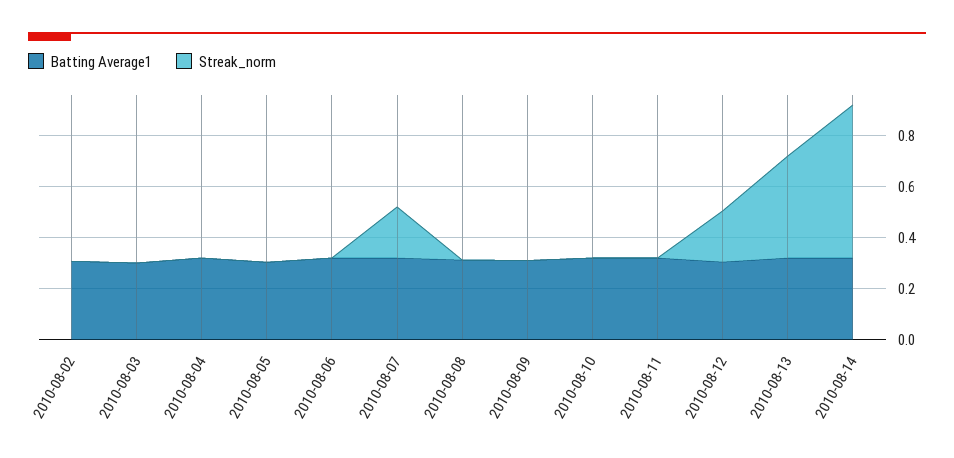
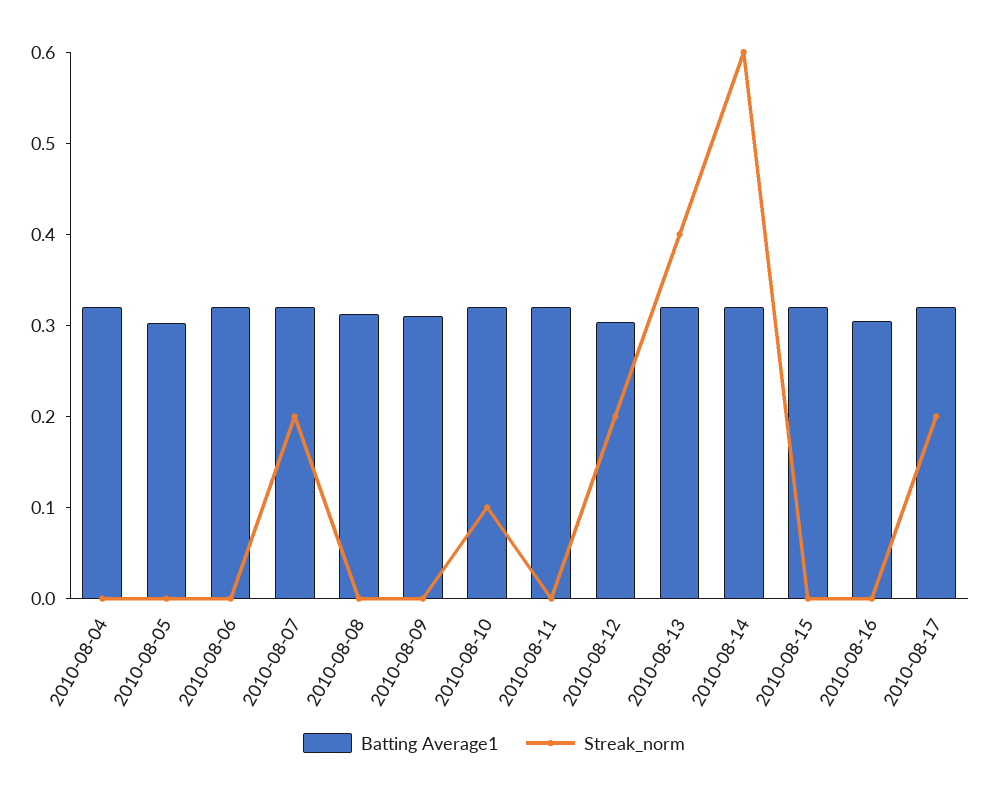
Batting Average1, 2010-08-02: 0.3 -> none
Streak_norm, 2010-08-02: 0 -> none
Batting Average1, 2010-08-03: 0.3 -> none
Streak_norm, 2010-08-03: 0 -> none
Streak_norm, 2010-08-10: 0 -> 0.1
Batting Average1, 2010-08-15: none -> 0.32
Streak_norm, 2010-08-15: none -> 0
Batting Average1, 2010-08-16: none -> 0.3
Streak_norm, 2010-08-16: none -> 0
Batting Average1, 2010-08-17: none -> 0.32
Streak_norm, 2010-08-17: none -> 0.2

